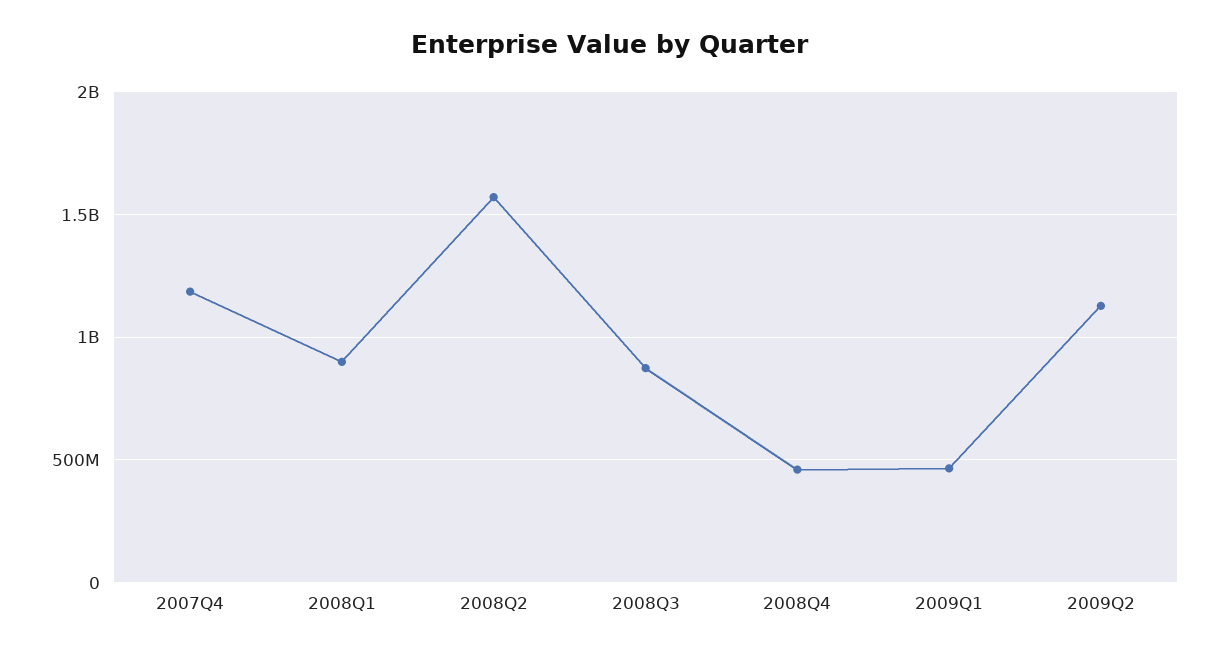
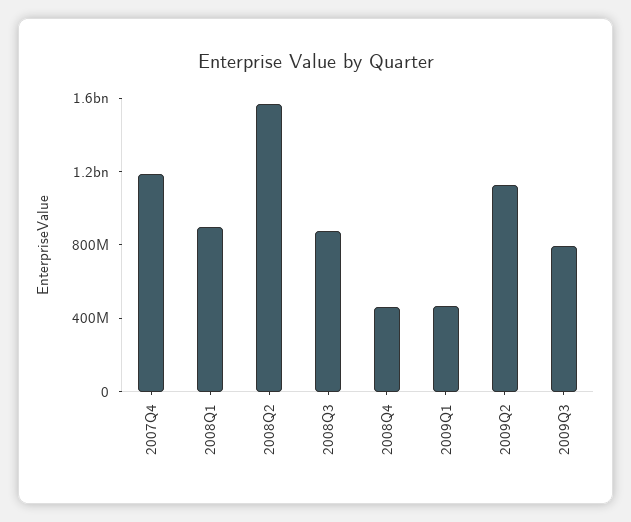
2009Q3: none -> 800000000

